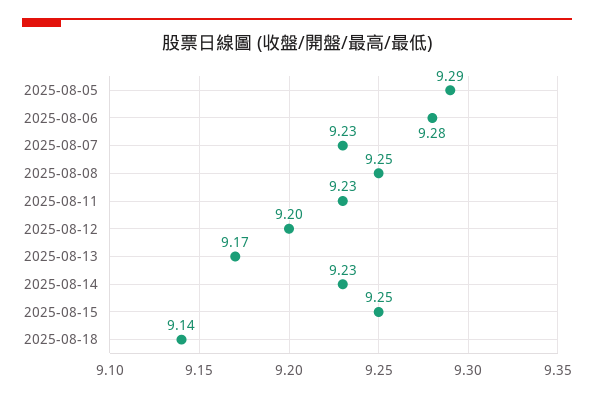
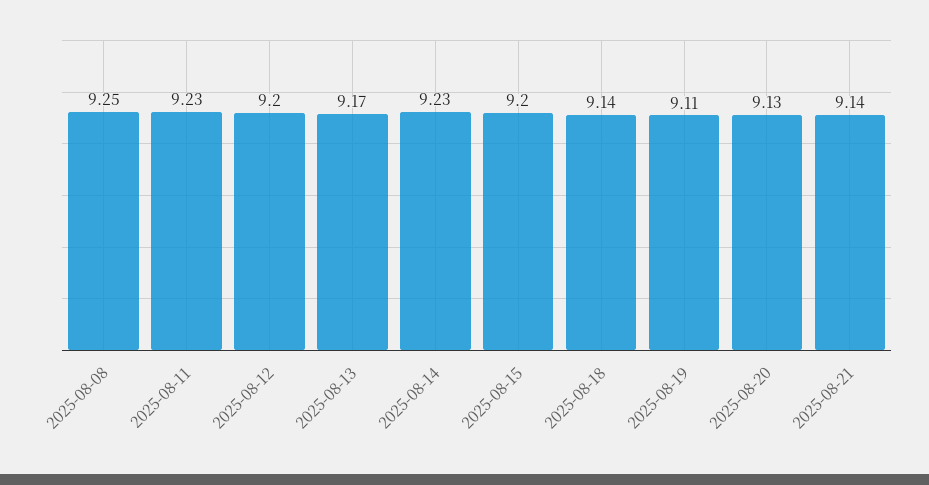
2025-08-05: 9.29 -> none
2025-08-06: 9.28 -> none
2025-08-07: 9.23 -> none
2025-08-15: 9.25 -> 9.2
2025-08-19: none -> 9.11
2025-08-20: none -> 9.13
2025-08-21: none -> 9.14

